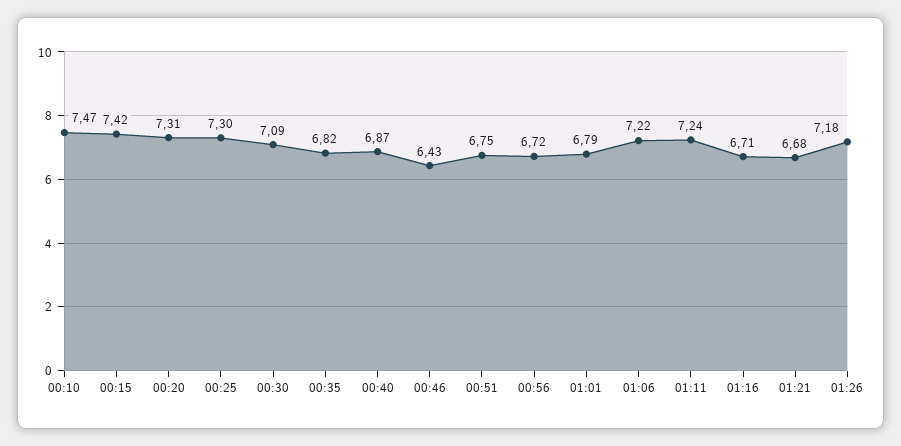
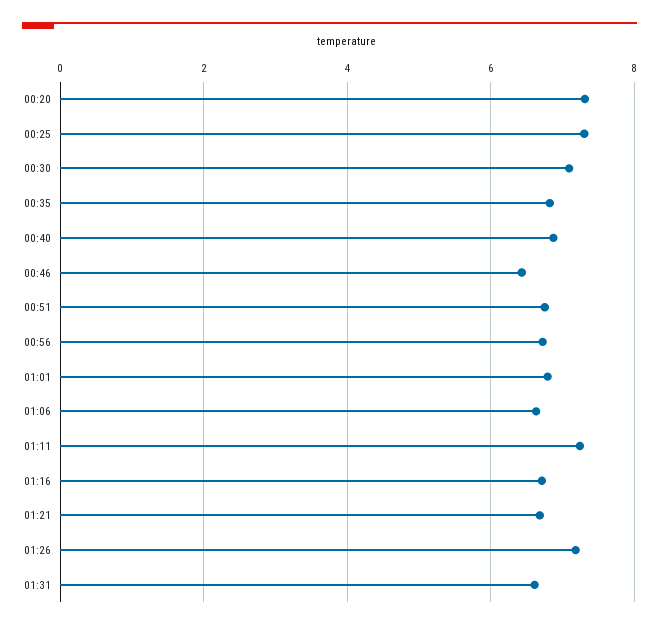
00:10: 7.47 -> none
00:15: 7.42 -> none
01:06: 7.22 -> 6.6
01:31: none -> 6.6

